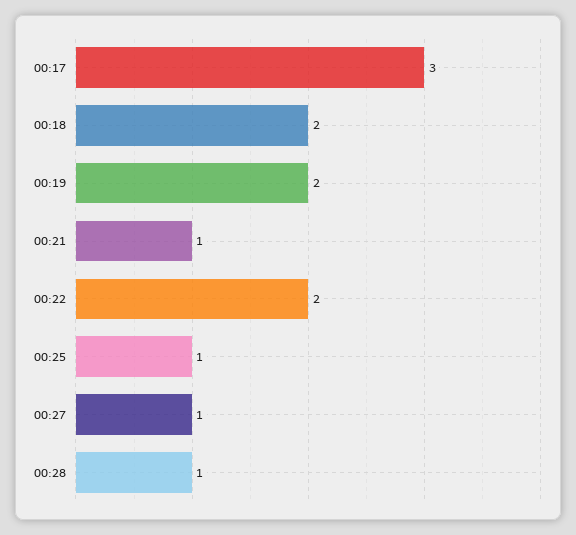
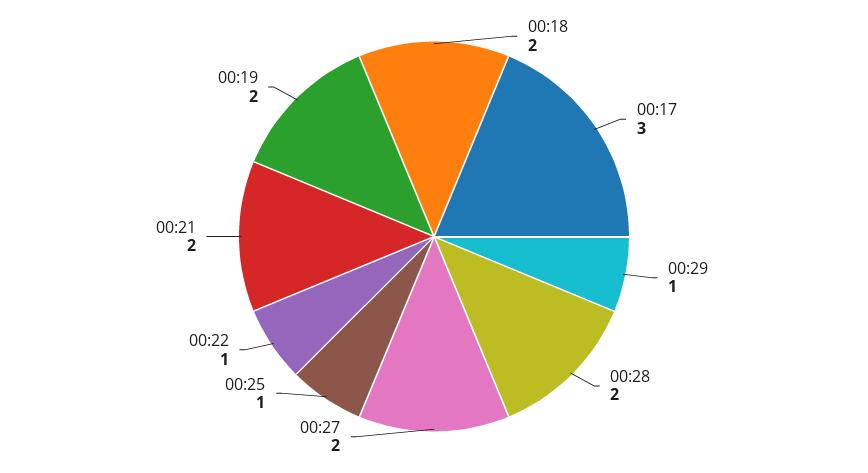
00:21: 1 -> 2
00:22: 2 -> 1
00:27: 1 -> 2
00:28: 1 -> 2
00:29: none -> 1

